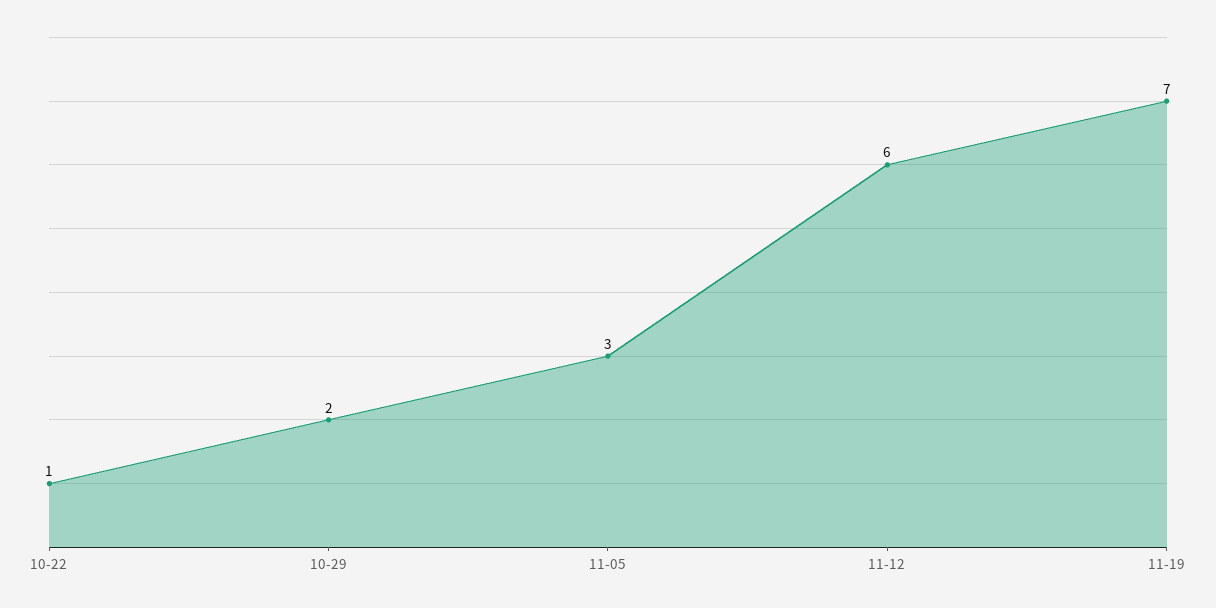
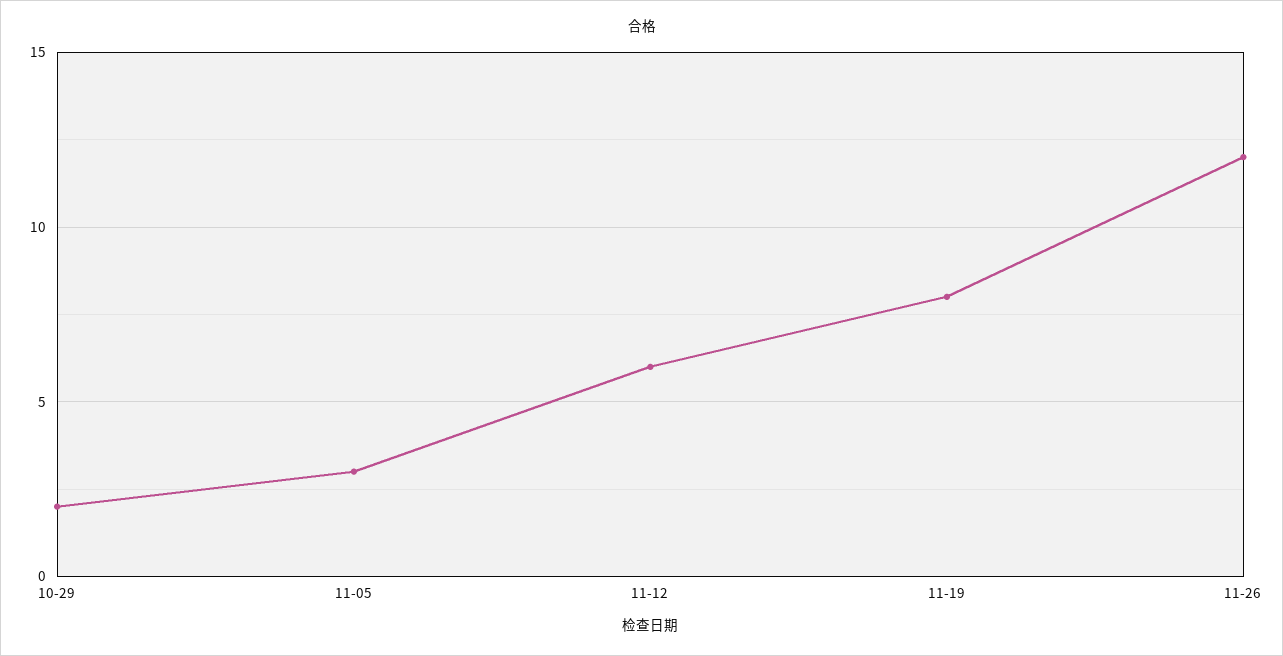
10-22: 1 -> none
11-19: 7 -> 8
11-26: none -> 12

